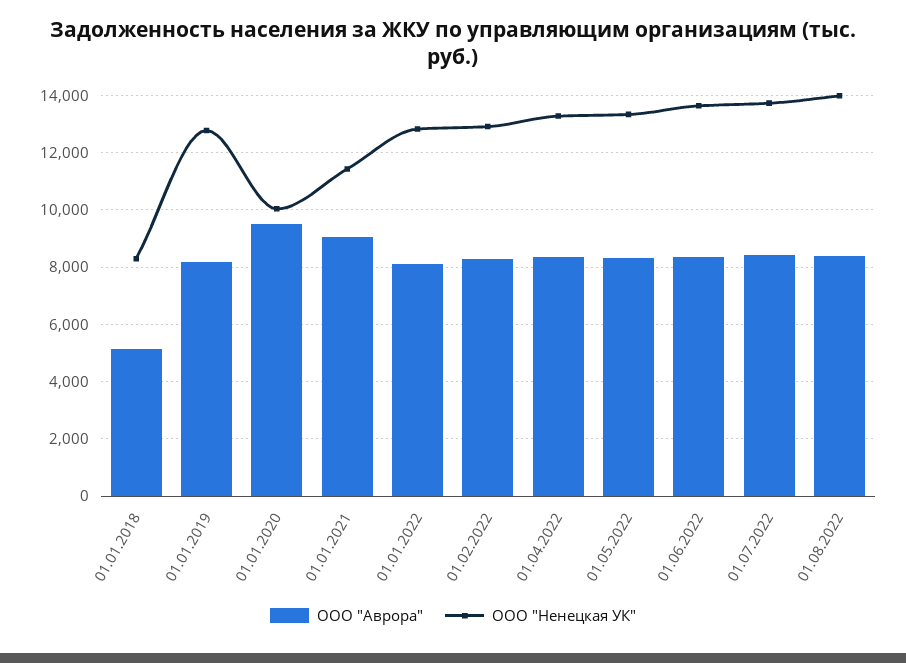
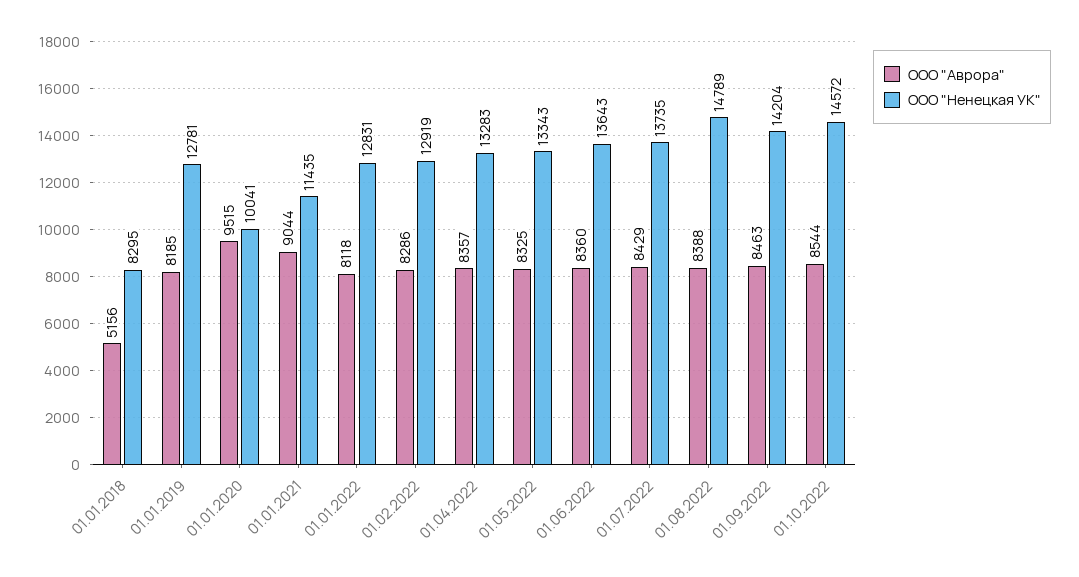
ООО "Ненецкая УК", 01.08.2022: 14000 -> 14789
ООО "Аврора", 01.09.2022: none -> 8463
ООО "Ненецкая УК", 01.09.2022: none -> 14204
ООО "Аврора", 01.10.2022: none -> 8544
ООО "Ненецкая УК", 01.10.2022: none -> 14572

